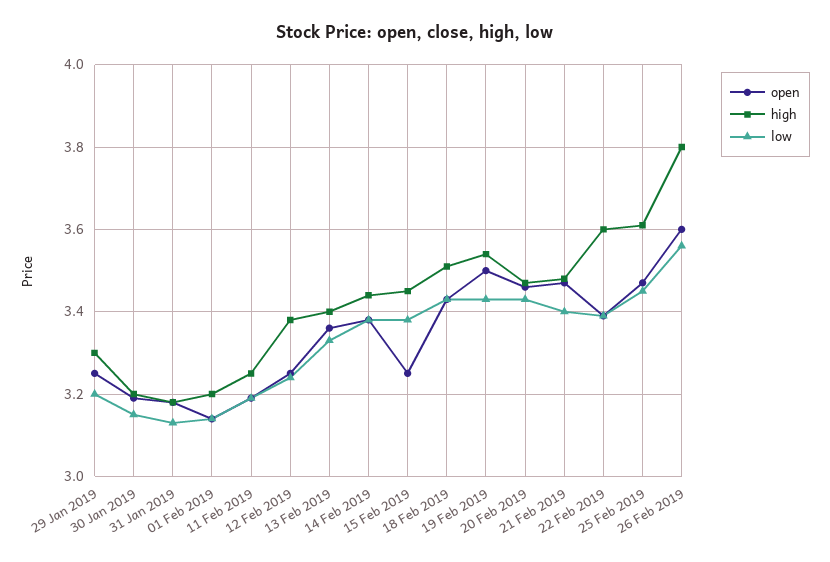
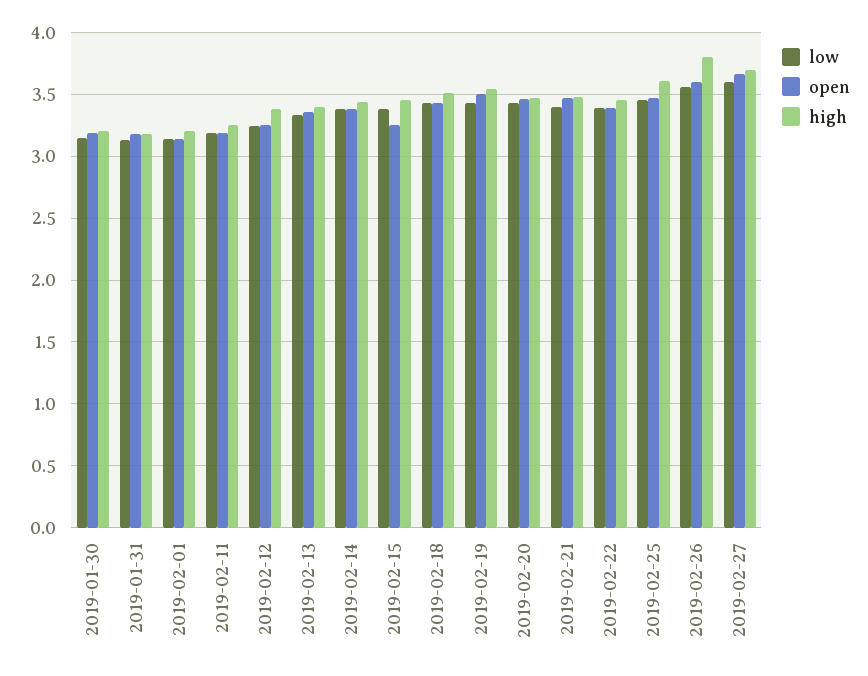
open, 29 Jan 2019: 3.25 -> none
high, 29 Jan 2019: 3.3 -> none
low, 29 Jan 2019: 3.2 -> none
high, 22 Feb 2019: 3.6 -> 3.45
low, 2019-02-27: none -> 3.6
open, 2019-02-27: none -> 3.65
high, 2019-02-27: none -> 3.7

